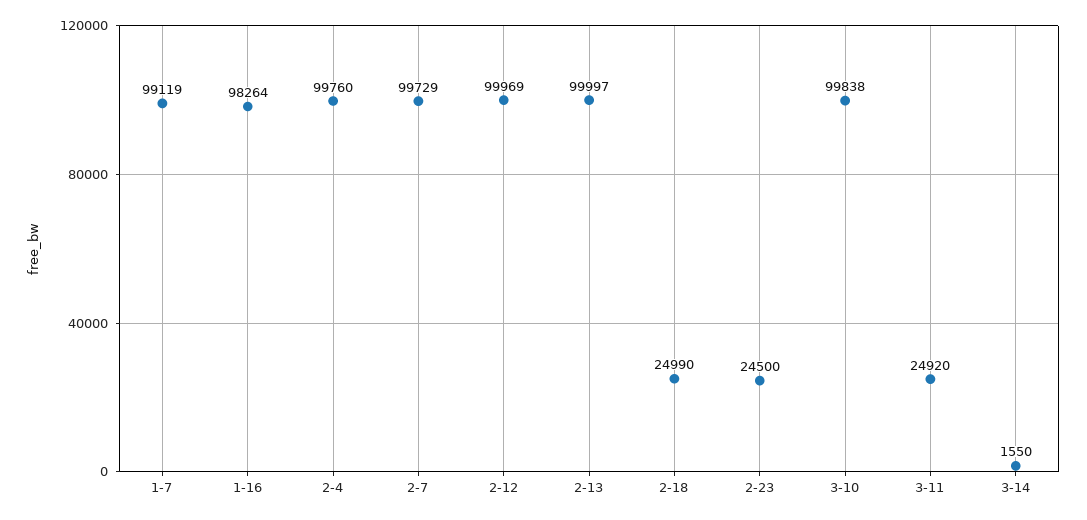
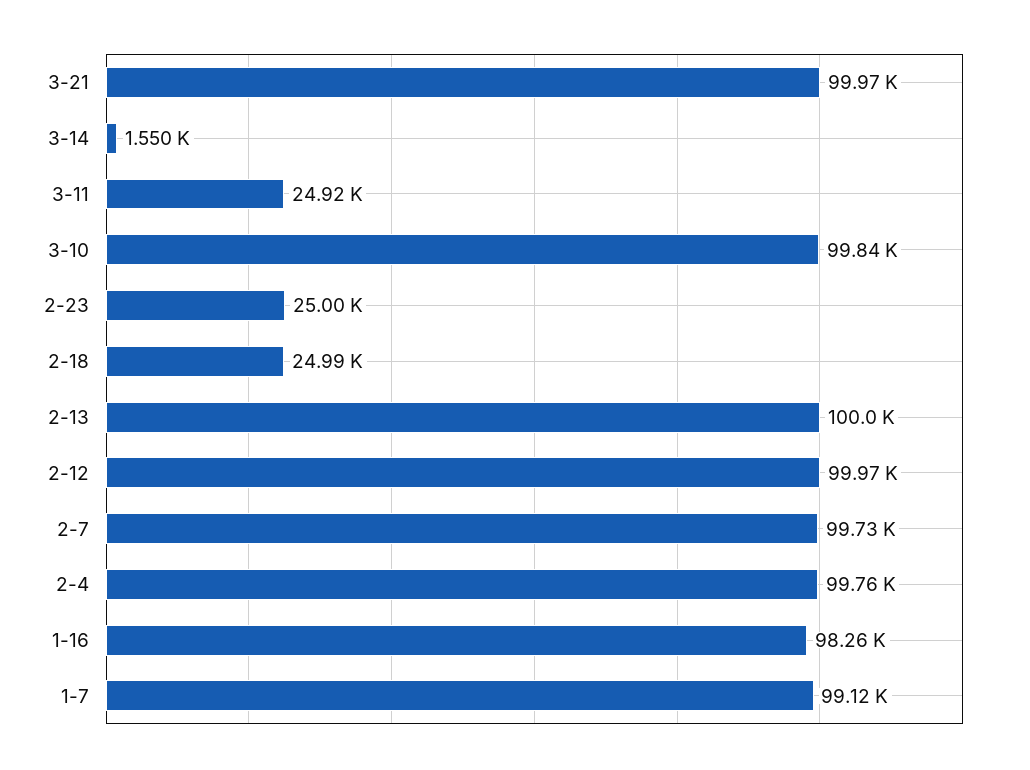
2-23: 24500 -> 25000
3-21: none -> 99970

